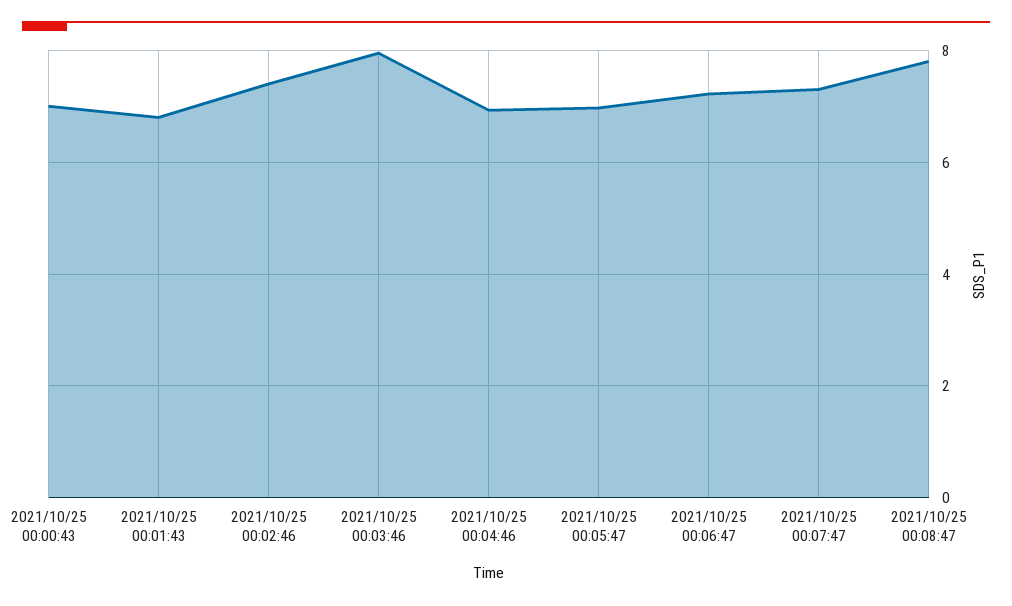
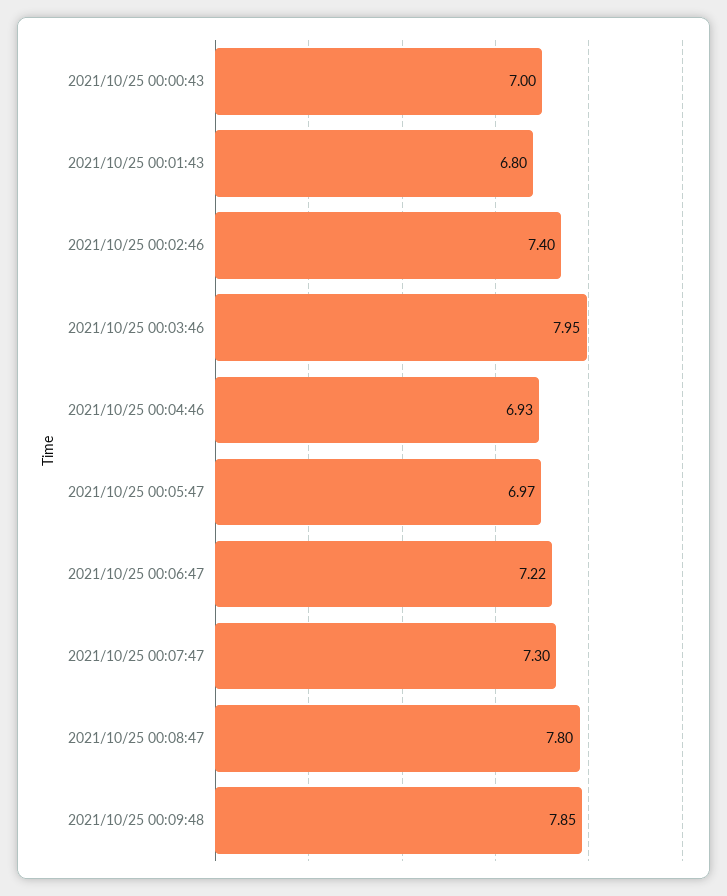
2021/10/25 00:09:48: none -> 7.85

